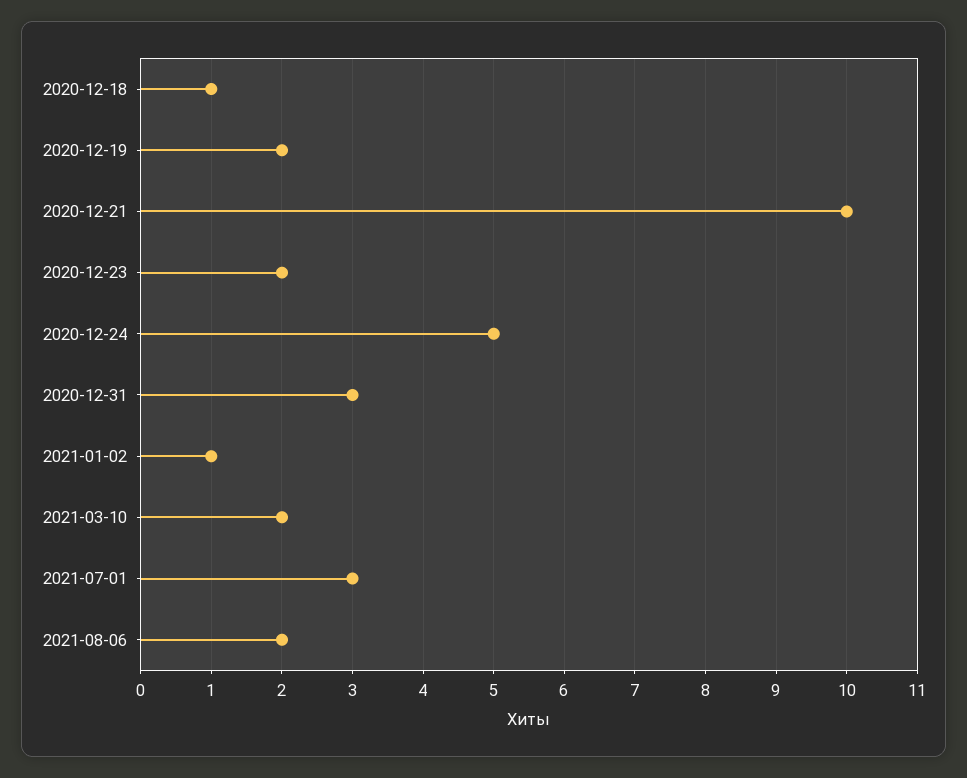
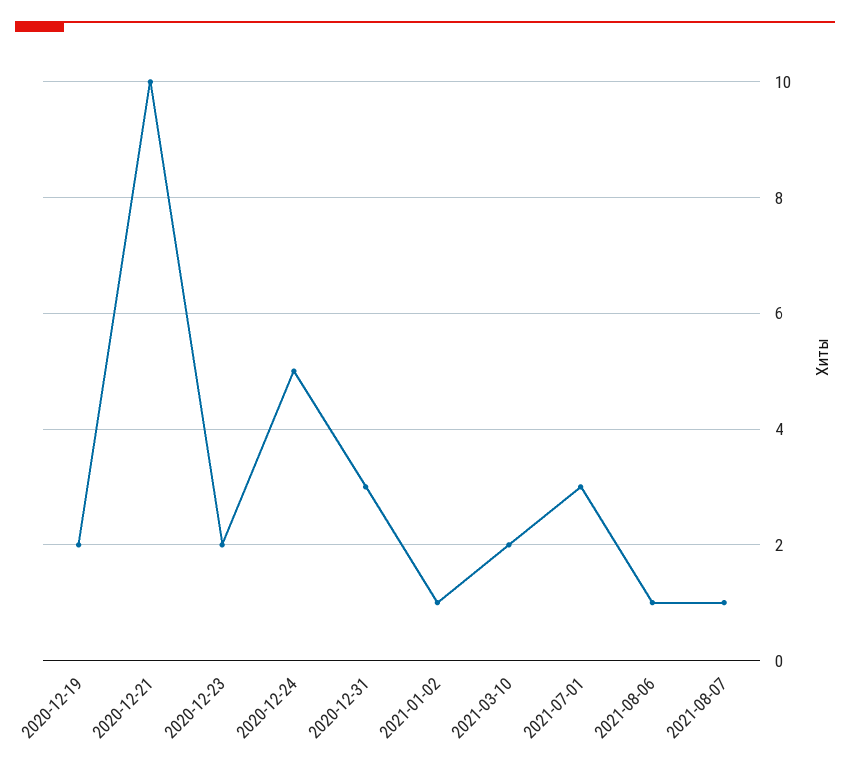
2020-12-18: 1 -> none
2021-08-06: 2 -> 1
2021-08-07: none -> 1

